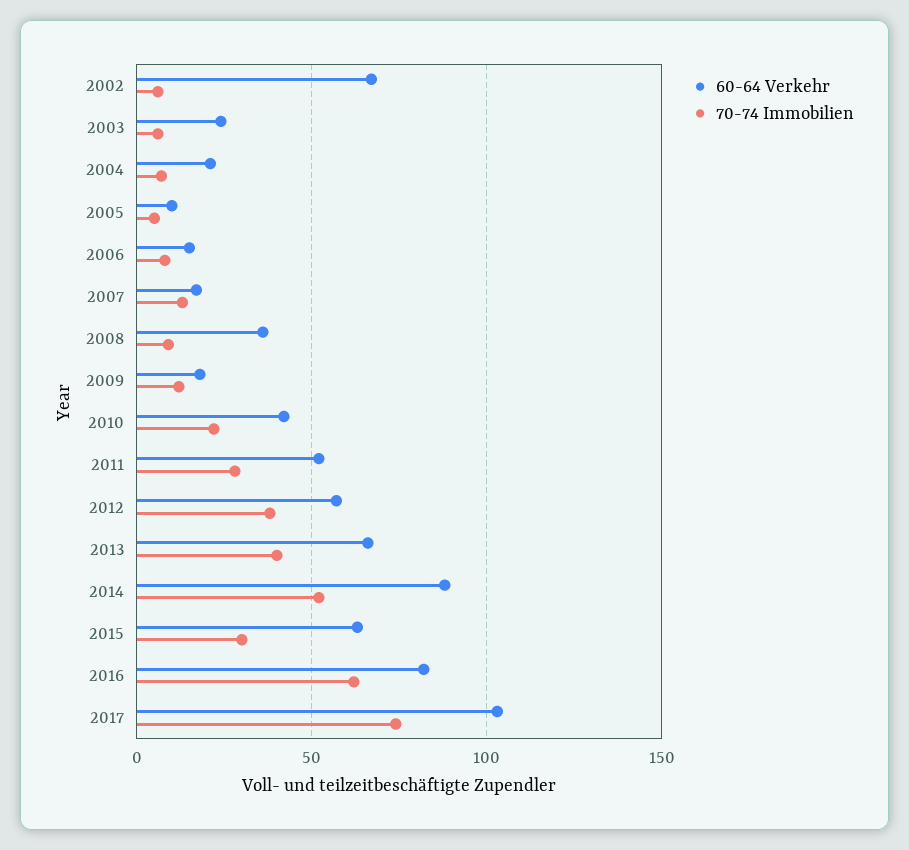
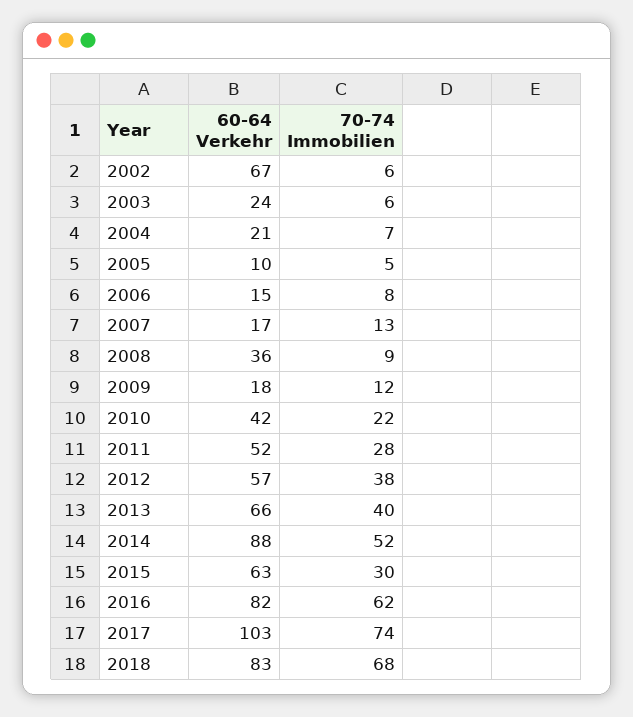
60-64 Verkehr, 2018: none -> 83
70-74 Immobilien, 2018: none -> 68

